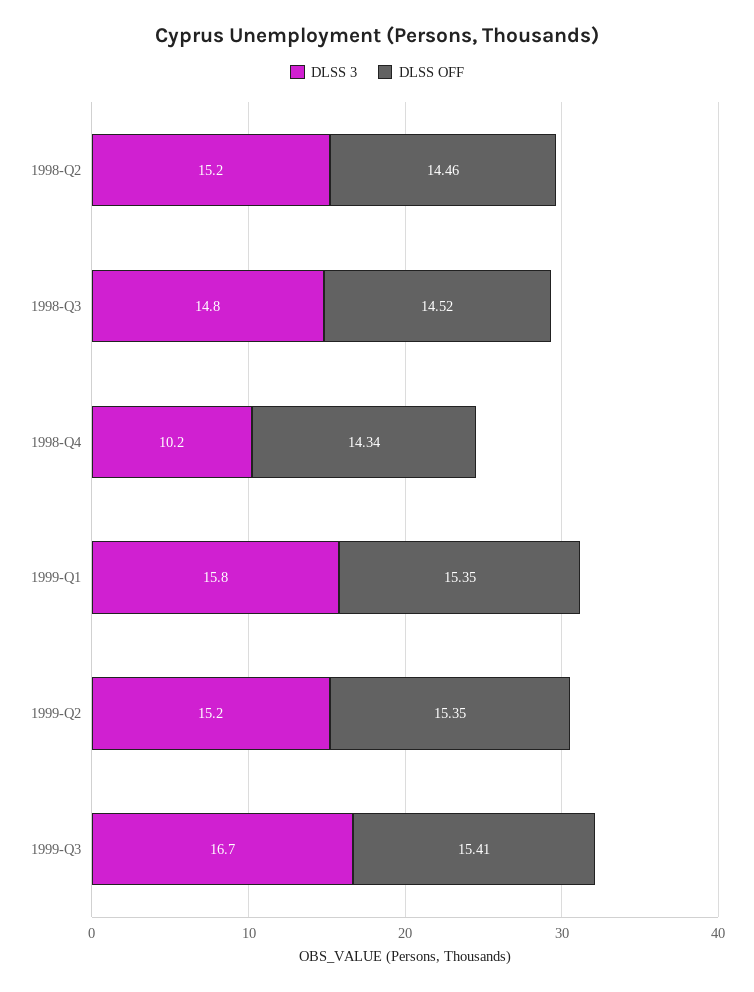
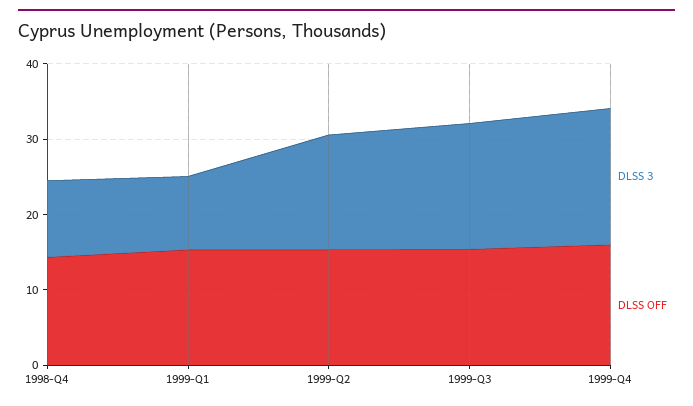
DLSS 3, 1998-Q2: 15.2 -> none
DLSS OFF, 1998-Q2: 14.46 -> none
DLSS 3, 1998-Q3: 14.8 -> none
DLSS OFF, 1998-Q3: 14.52 -> none
DLSS 3, 1999-Q1: 15.8 -> 10
DLSS 3, 1999-Q4: none -> 18
DLSS OFF, 1999-Q4: none -> 16

